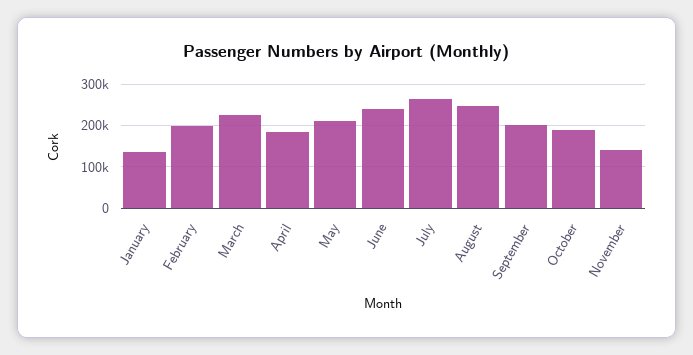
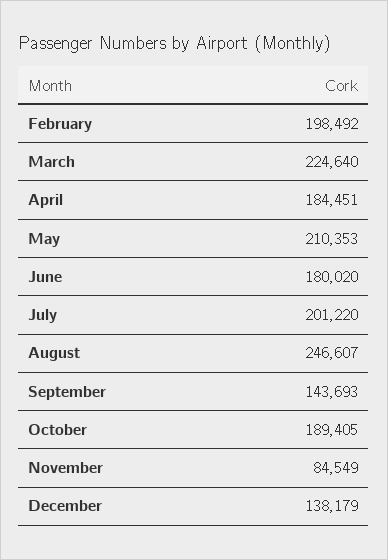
January: 140000 -> none
June: 240000 -> 180020
July: 260000 -> 201220
September: 200000 -> 143693
November: 140000 -> 84549
December: none -> 138179

